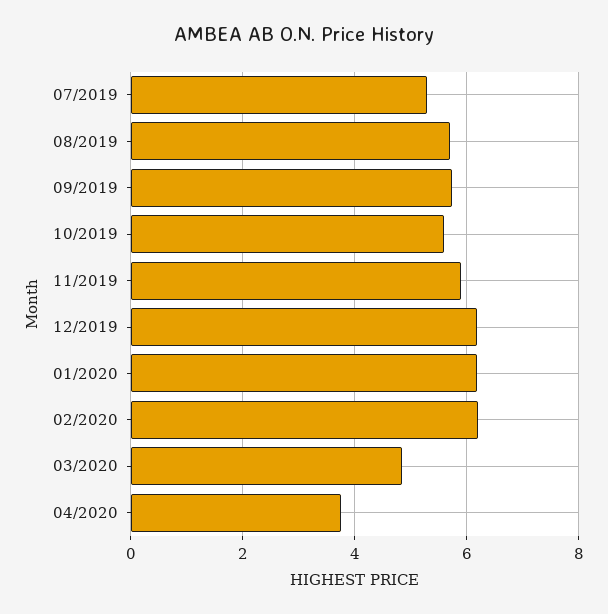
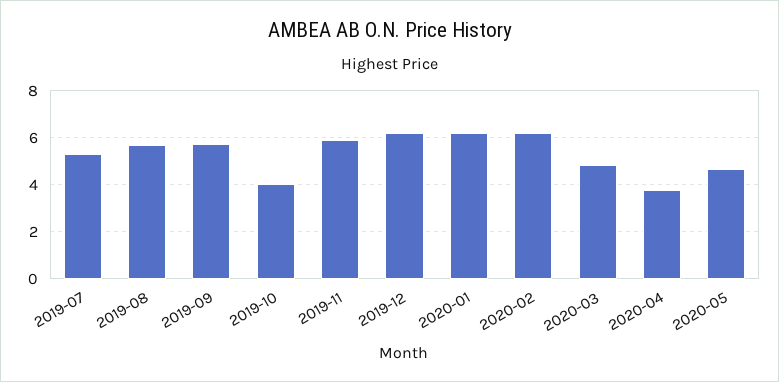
10/2019: 5.6 -> 4
2020-05: none -> 4.5

